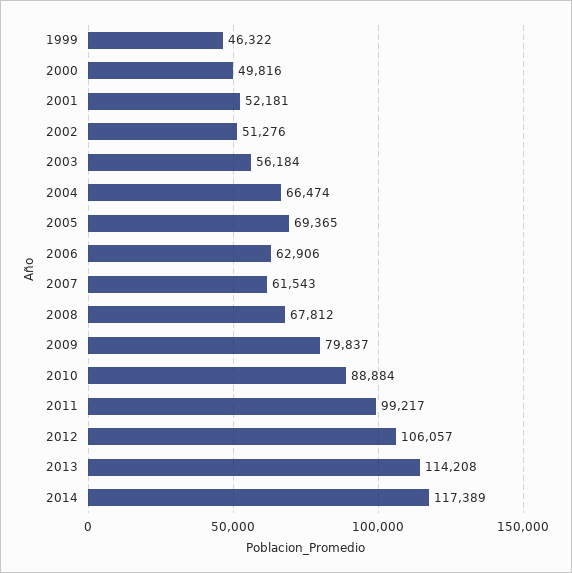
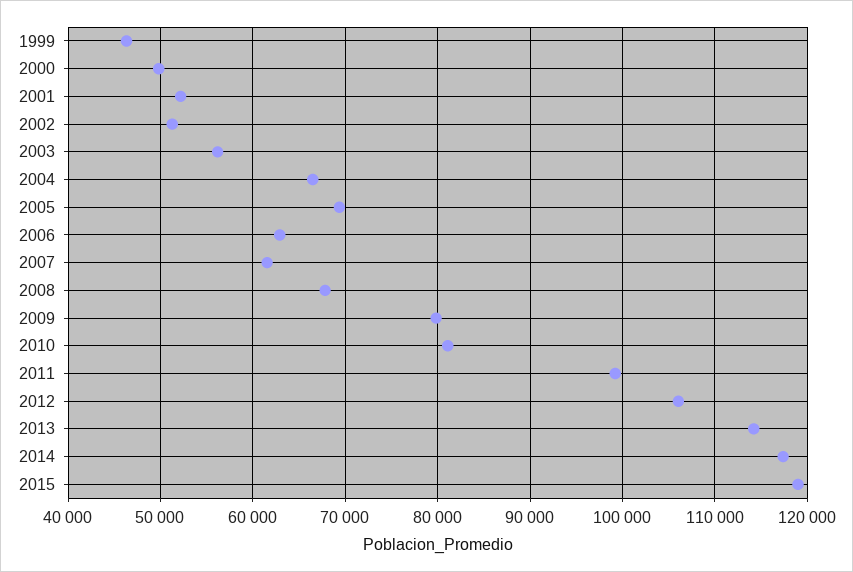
2010: 88884 -> 81000
2015: none -> 119000

